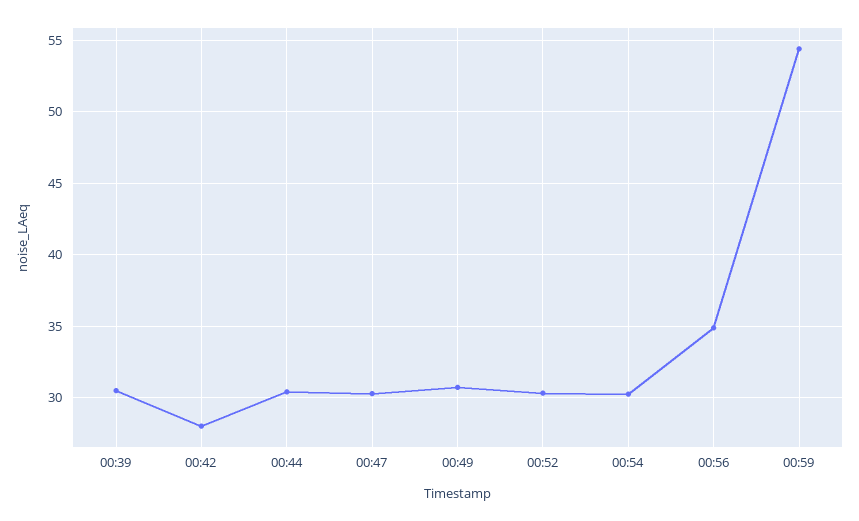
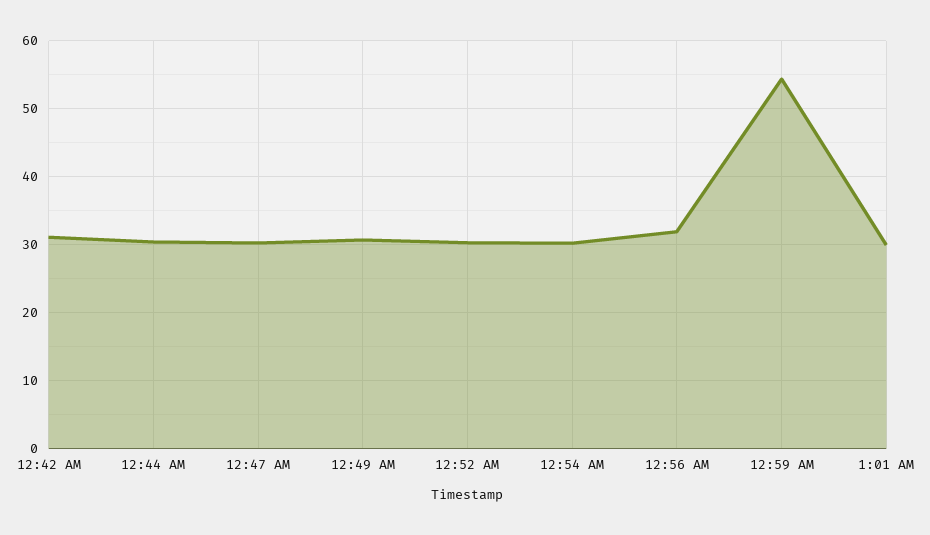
00:39: 30.5 -> none
00:42: 28 -> 31
00:56: 35 -> 32
1:01 AM: none -> 30

